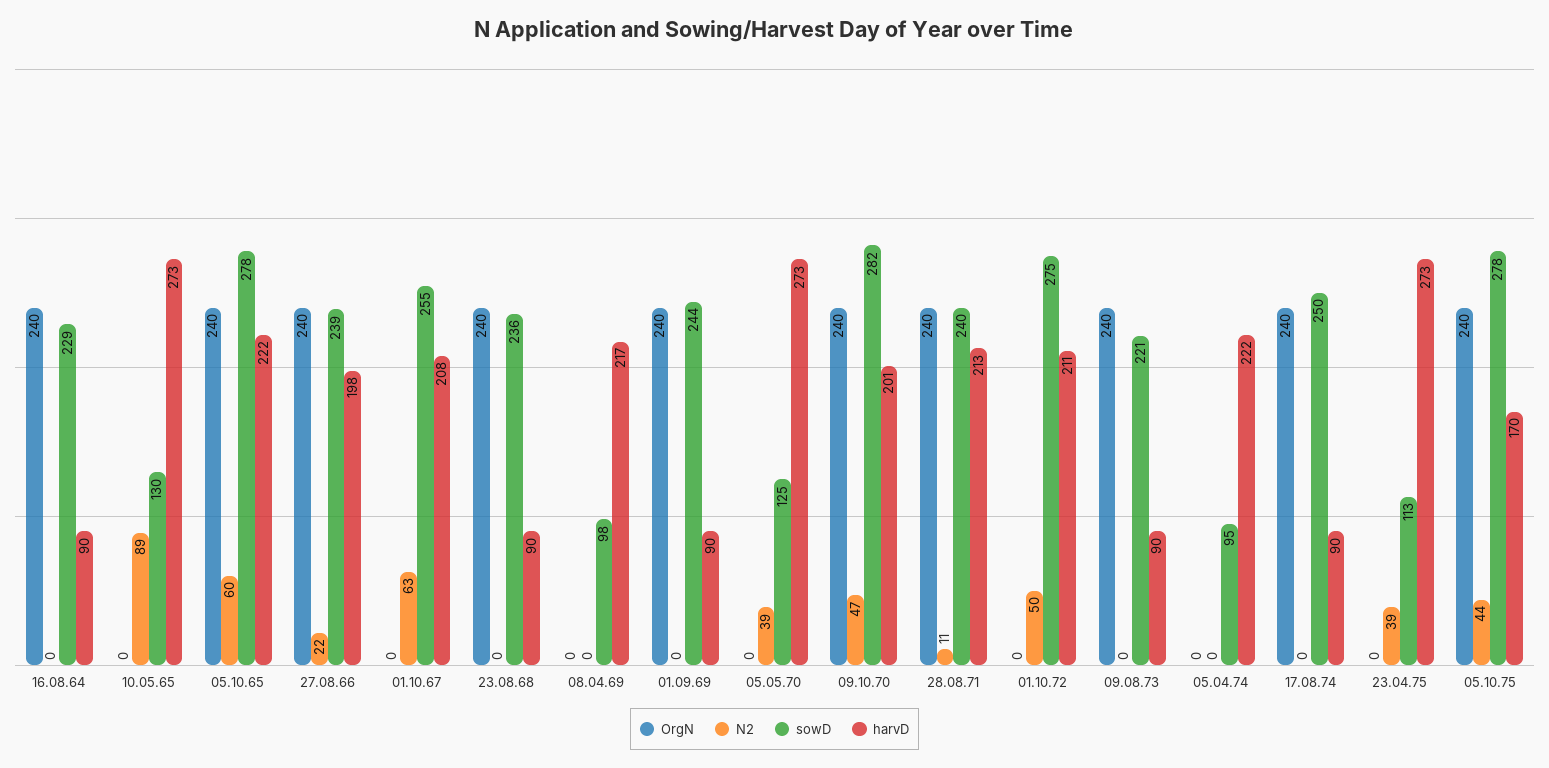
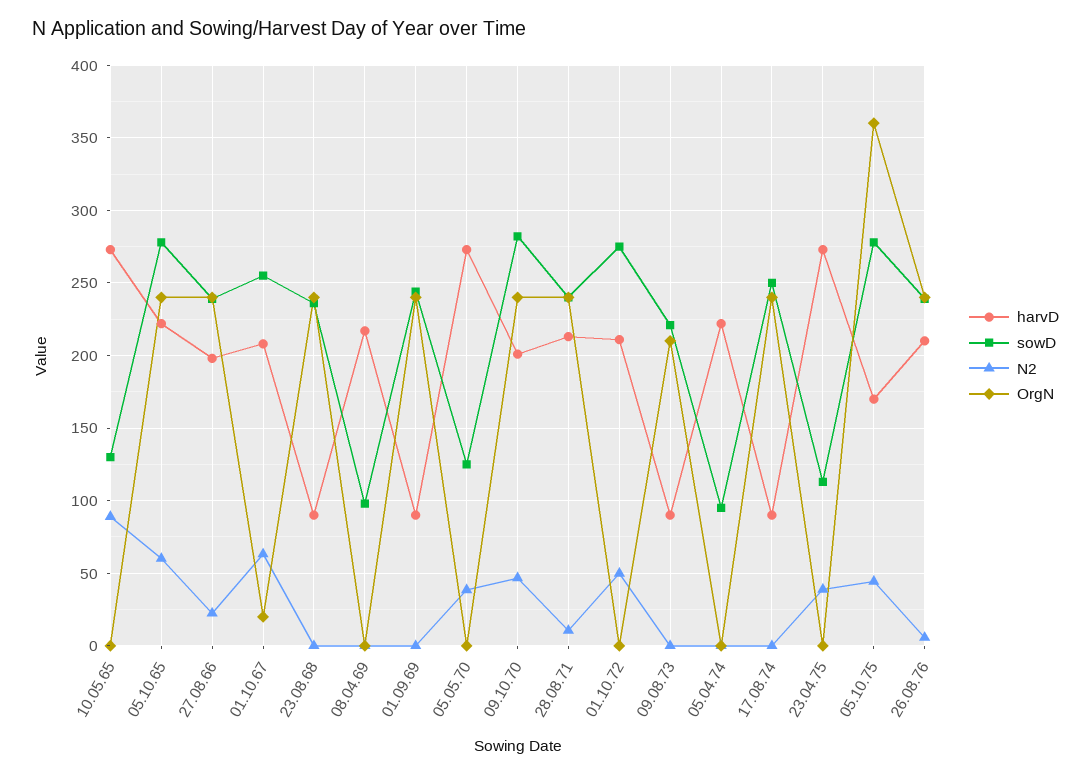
OrgN, 16.08.64: 240 -> none
N2, 16.08.64: 0 -> none
sowD, 16.08.64: 229 -> none
harvD, 16.08.64: 90 -> none
OrgN, 01.10.67: 0 -> 20
OrgN, 09.08.73: 240 -> 210
OrgN, 05.10.75: 240 -> 360
harvD, 26.08.76: none -> 210
sowD, 26.08.76: none -> 240
N2, 26.08.76: none -> 5
OrgN, 26.08.76: none -> 240

